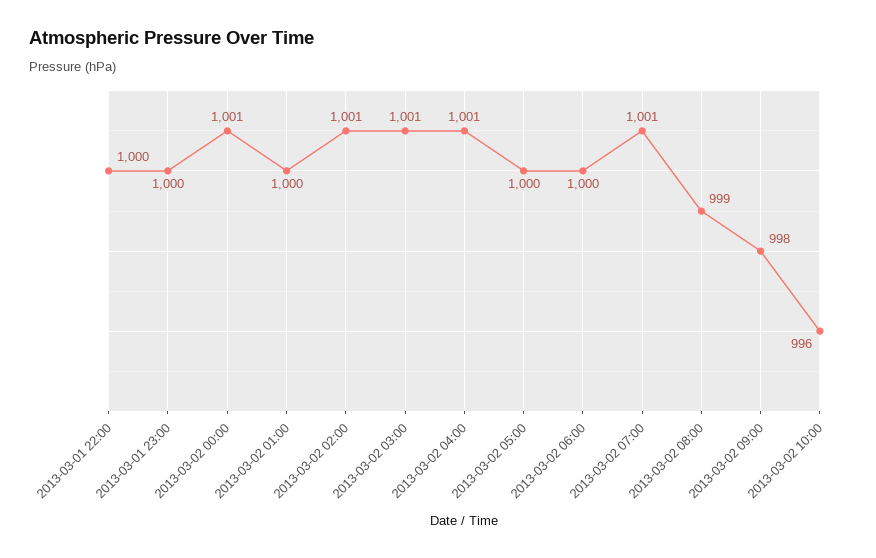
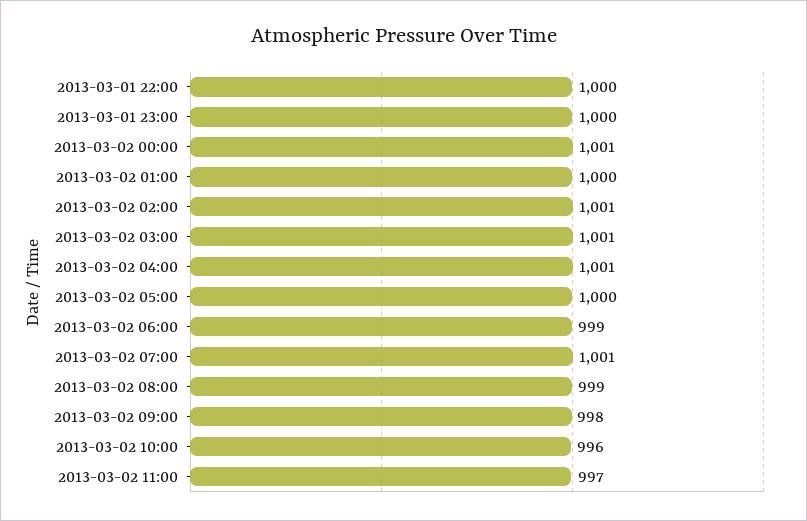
2013-03-02 06:00: 1000 -> 999
2013-03-02 11:00: none -> 997

